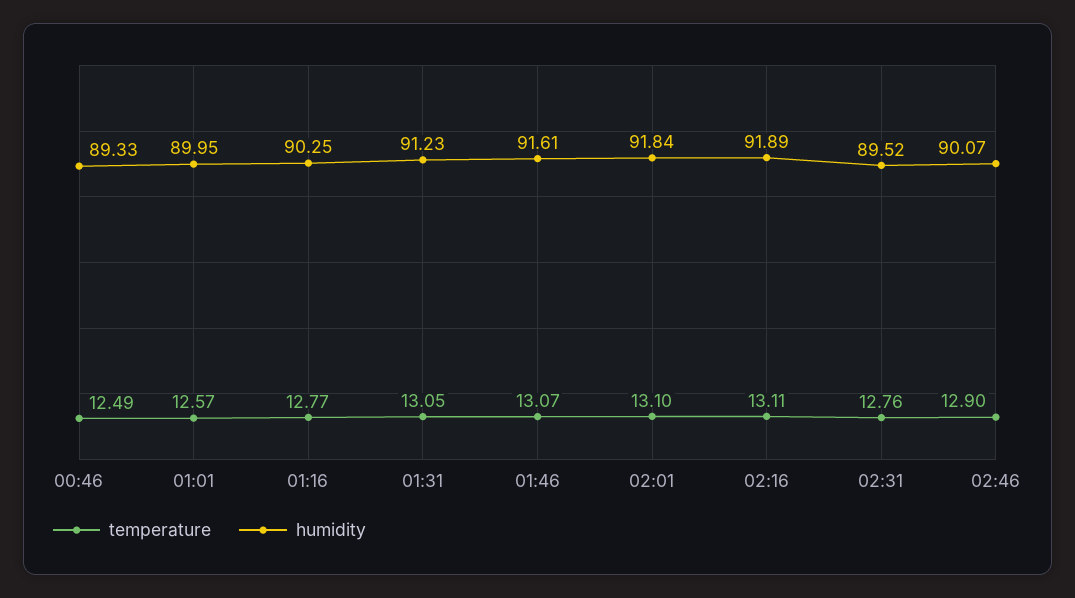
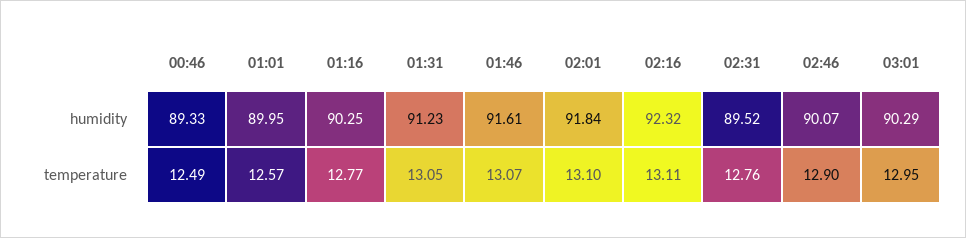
humidity, 02:16: 91.89 -> 92.32
humidity, 03:01: none -> 90.29
temperature, 03:01: none -> 12.95

